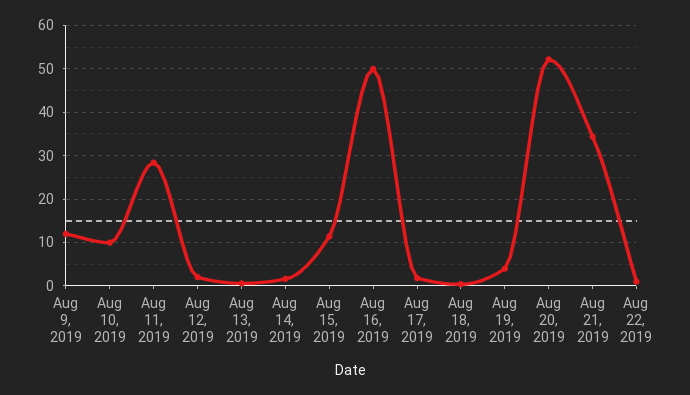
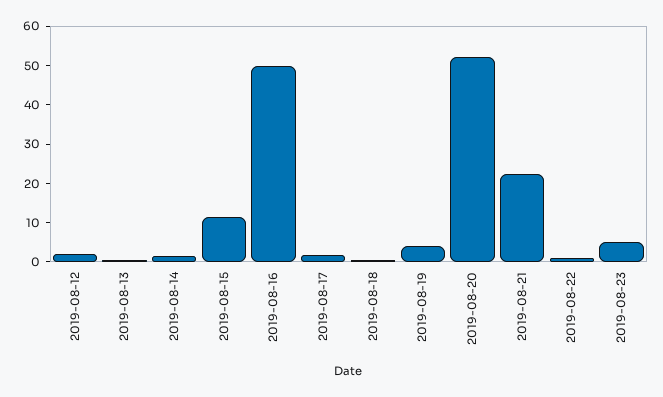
Aug 9, 2019: 12 -> none
Aug 10, 2019: 10 -> none
Aug 11, 2019: 28 -> none
Aug 21, 2019: 34 -> 22.5
2019-08-23: none -> 5

